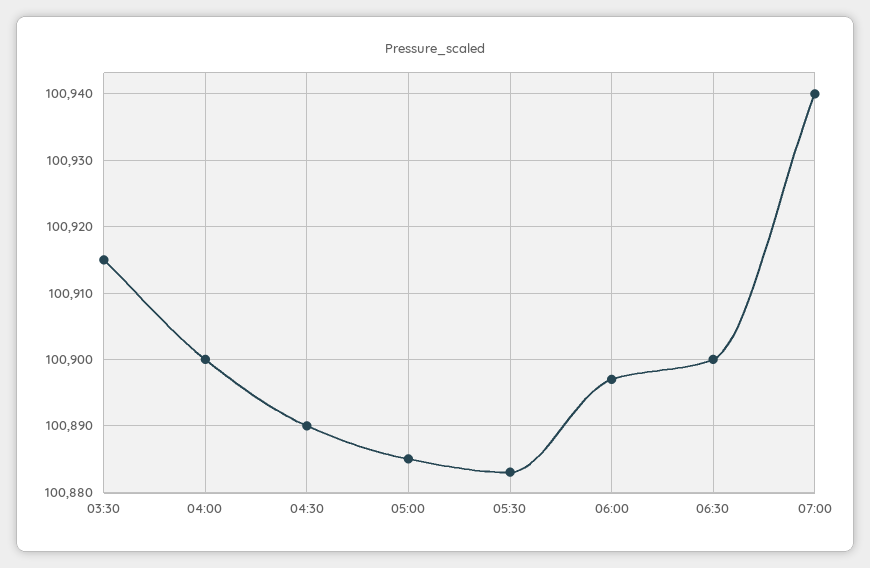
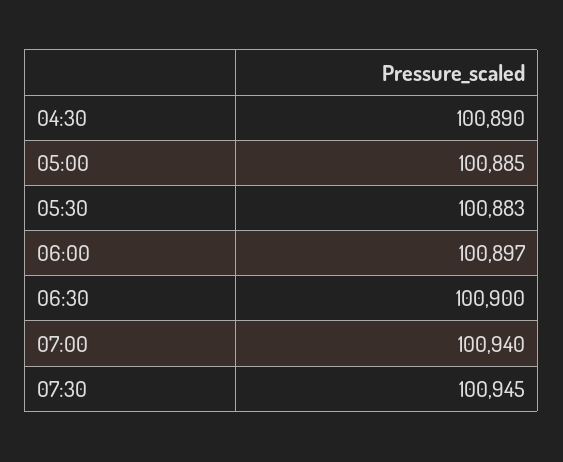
03:30: 100915 -> none
04:00: 100900 -> none
07:30: none -> 100945

